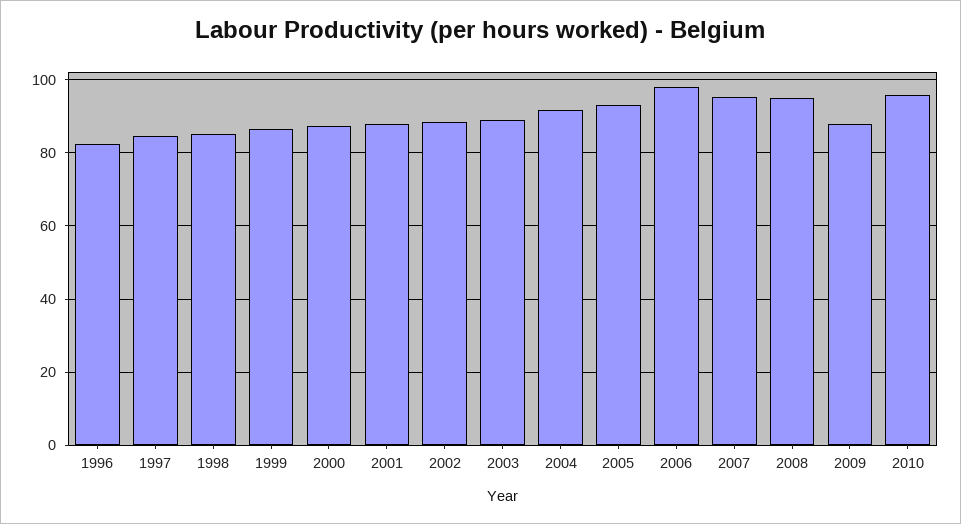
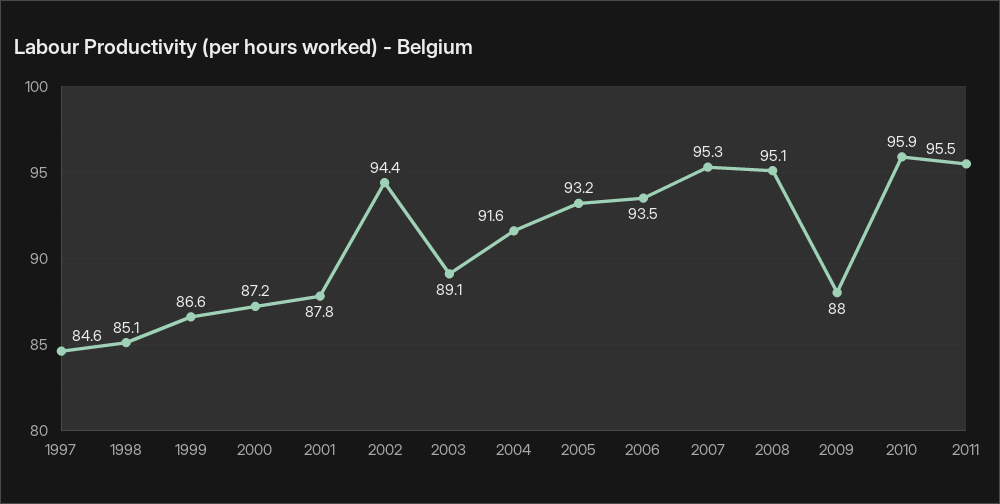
1996: 82 -> none
2002: 88 -> 94.4
2006: 98 -> 93.5
2011: none -> 95.5

